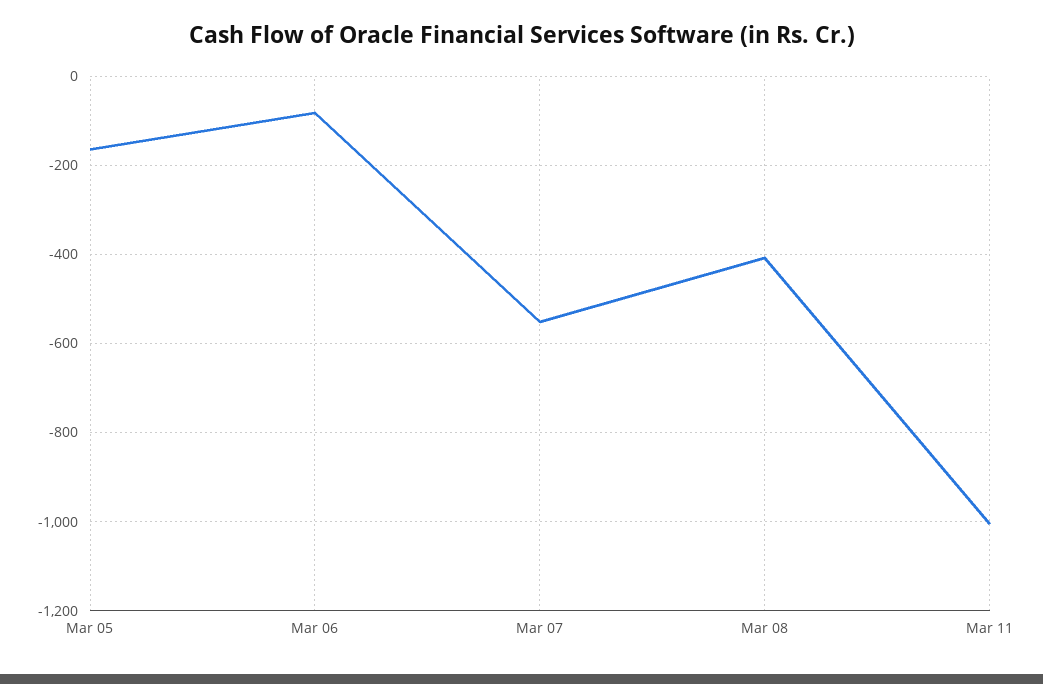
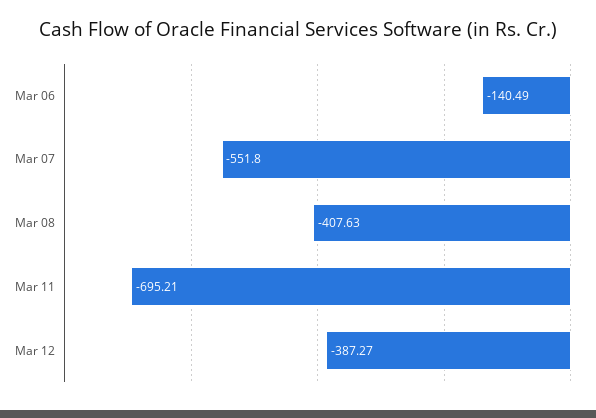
Mar 05: -160 -> none
Mar 06: -80 -> -140.49
Mar 11: -1000 -> -695.21
Mar 12: none -> -387.27

